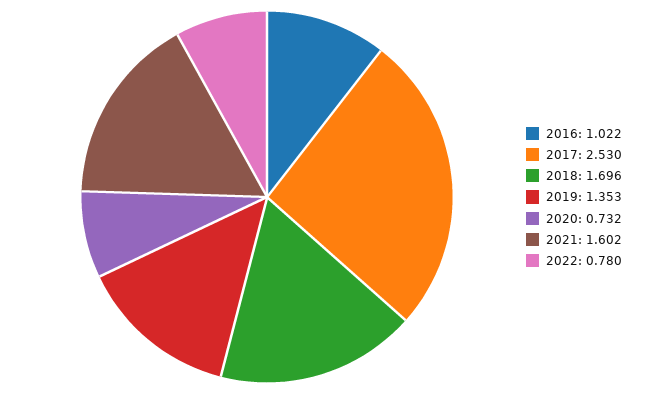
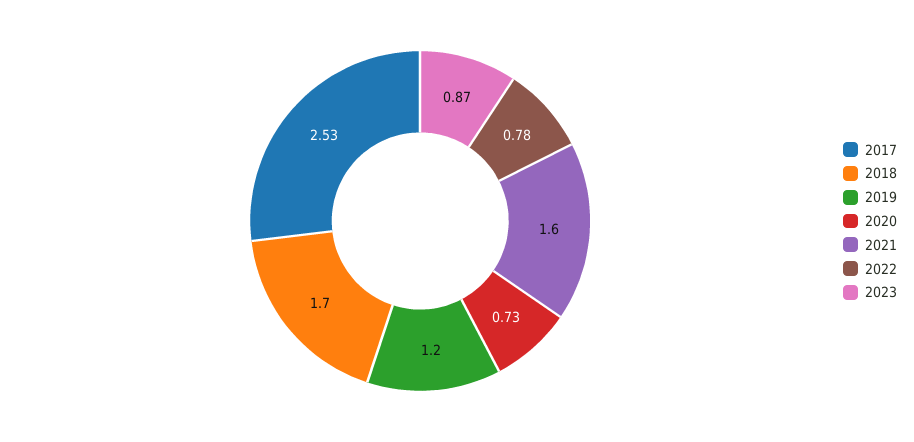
2016: 1.022 -> none
2019: 1.353 -> 1.2
2023: none -> 0.87

